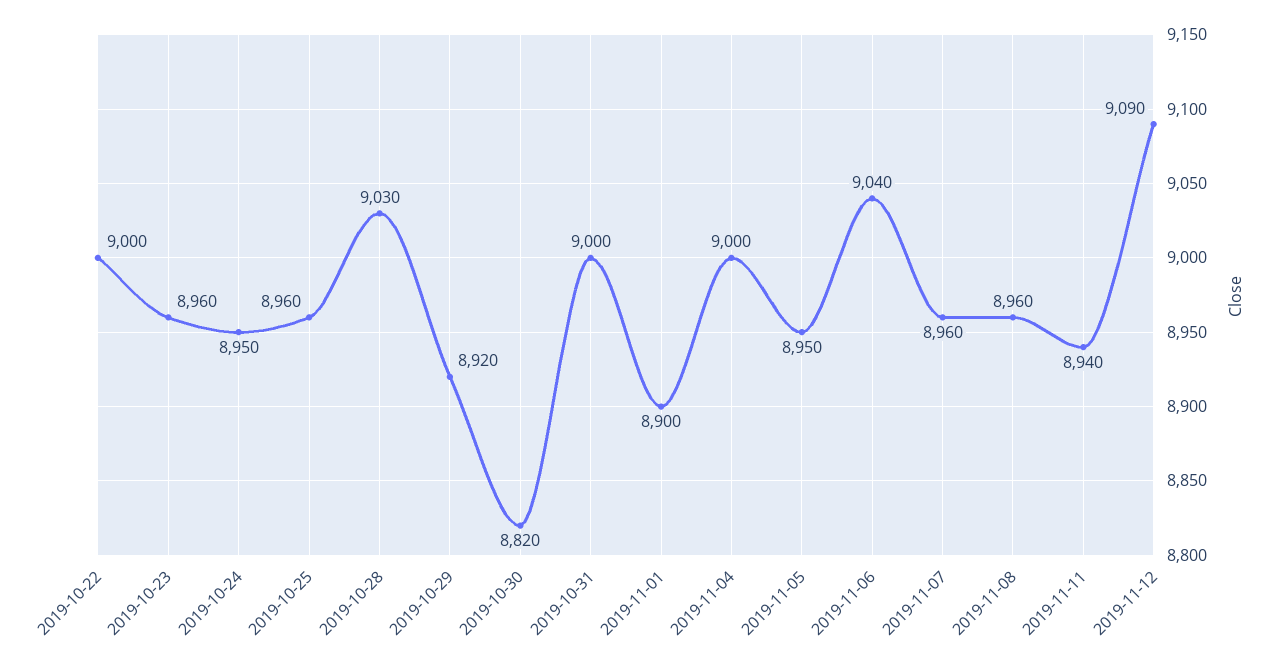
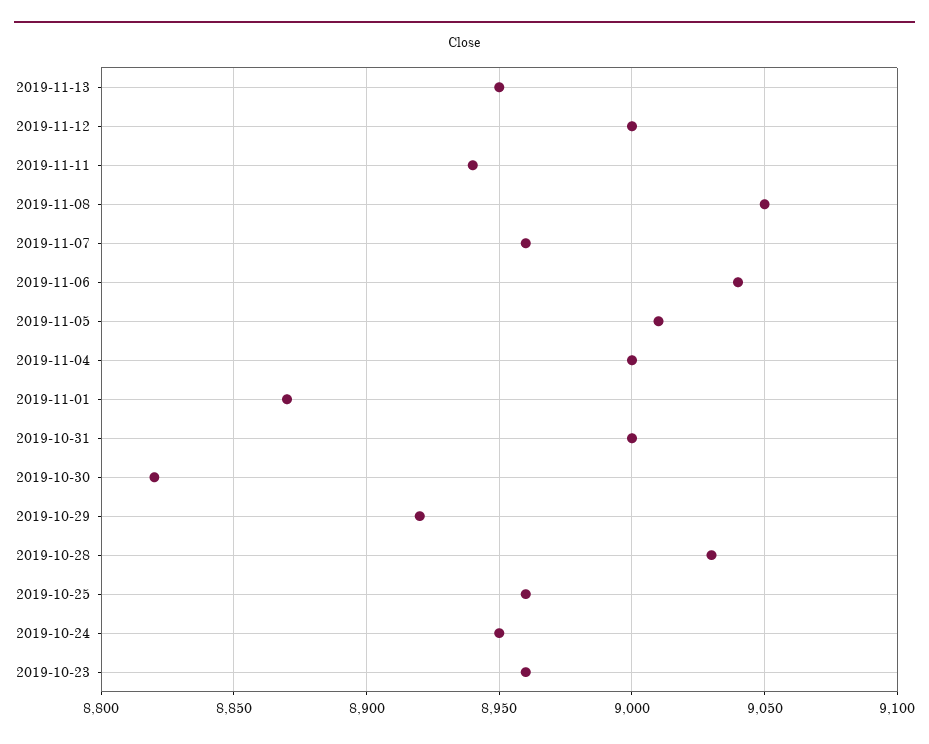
2019-10-22: 9000 -> none
2019-11-01: 8900 -> 8870
2019-11-05: 8950 -> 9010
2019-11-08: 8960 -> 9050
2019-11-12: 9090 -> 9000
2019-11-13: none -> 8950

